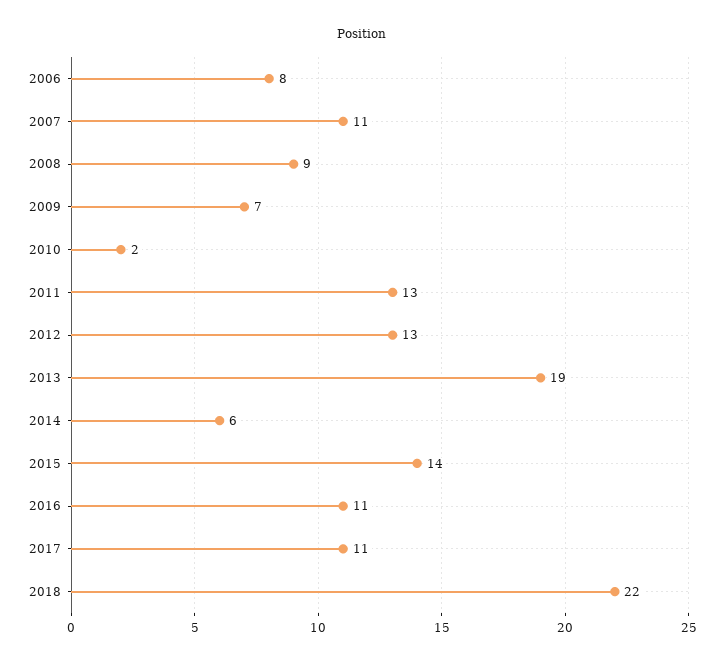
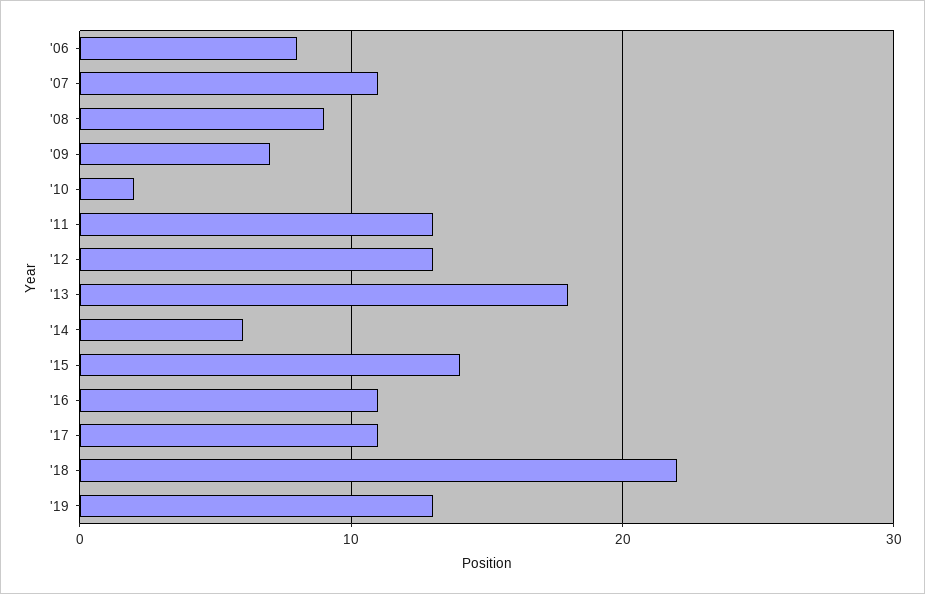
2013: 19 -> 18
'19: none -> 13

